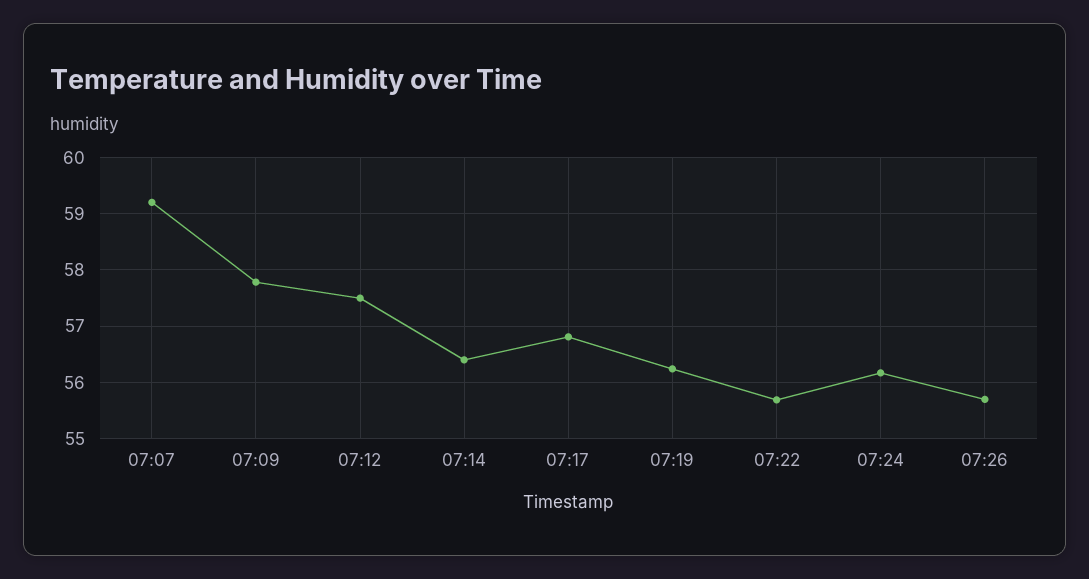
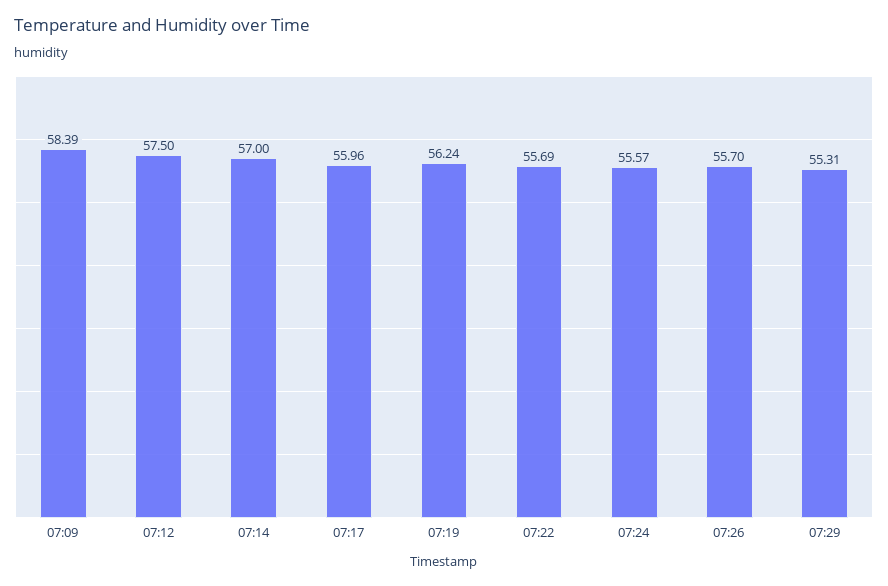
07:07: 59.2 -> none
07:09: 57.8 -> 58.39
07:14: 56.4 -> 57
07:17: 56.8 -> 55.96
07:24: 56.2 -> 55.57
07:29: none -> 55.31

